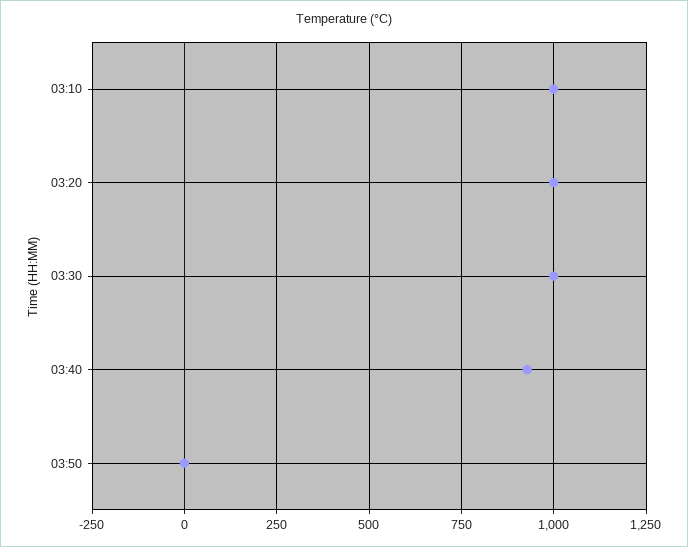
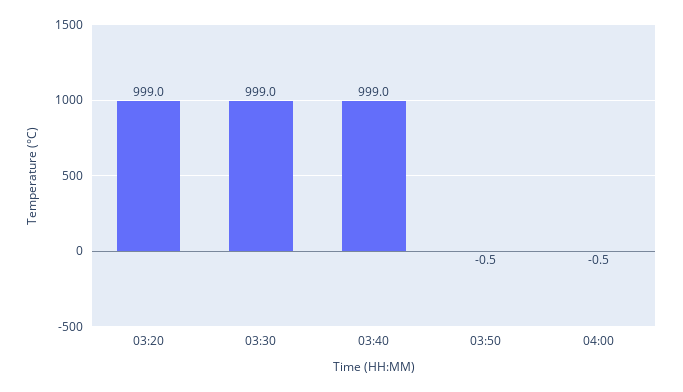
03:10: 1000 -> none
03:40: 925 -> 999
04:00: none -> -0.5

